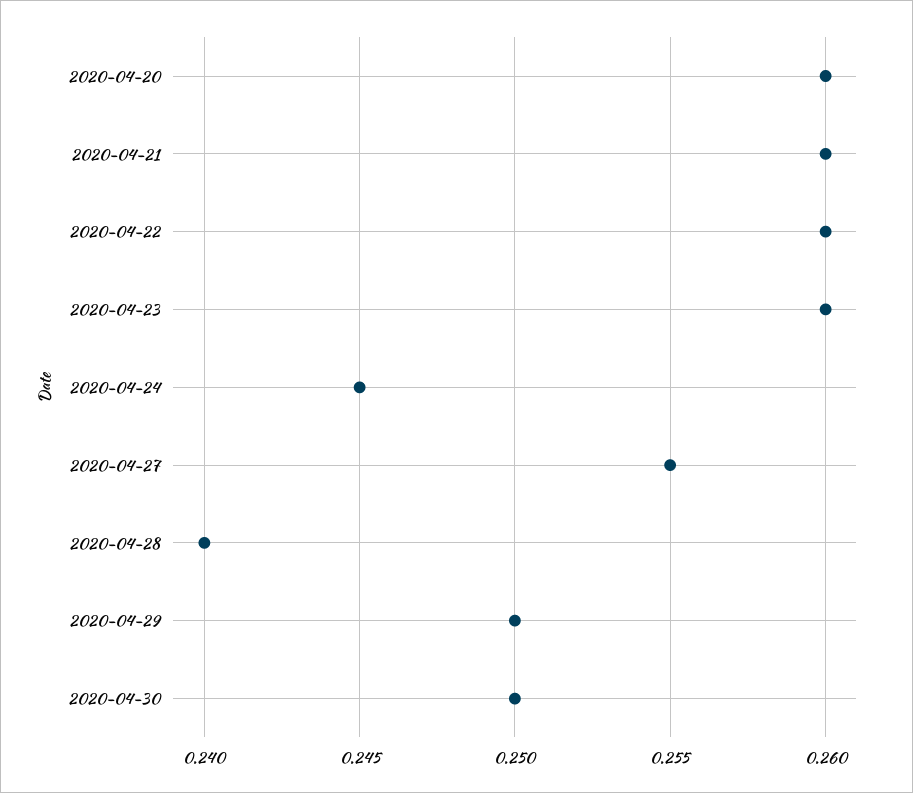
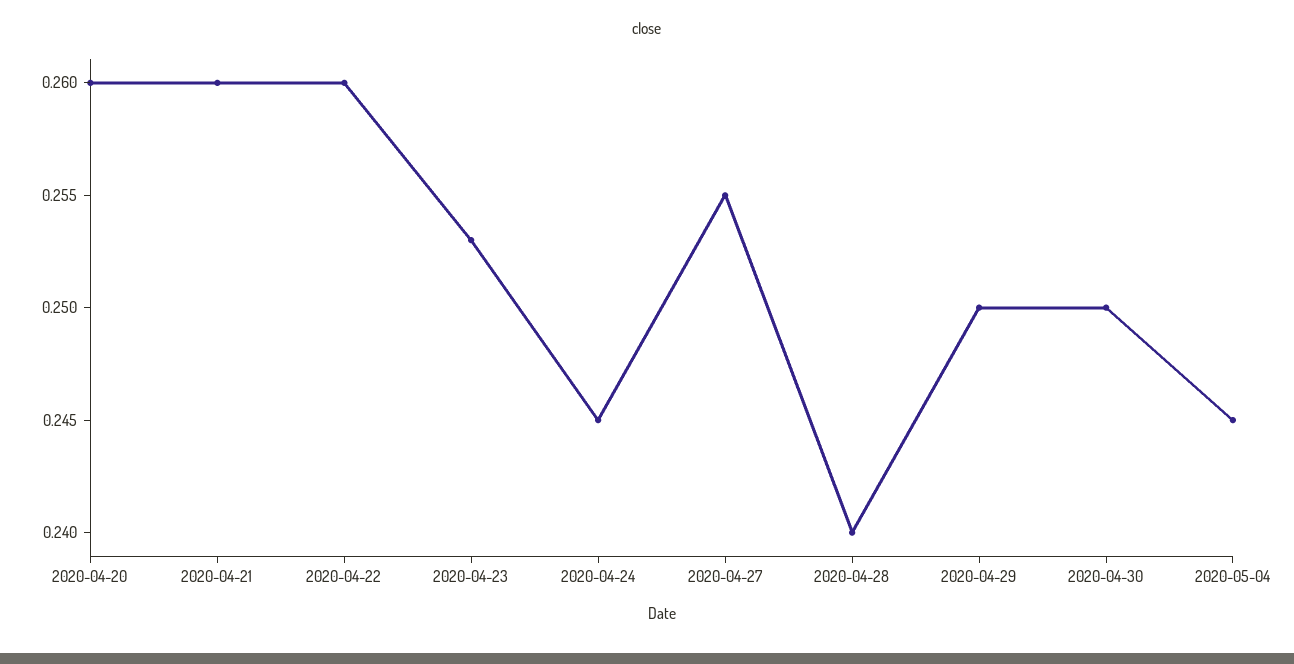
2020-04-23: 0.26 -> 0.253
2020-05-04: none -> 0.245

